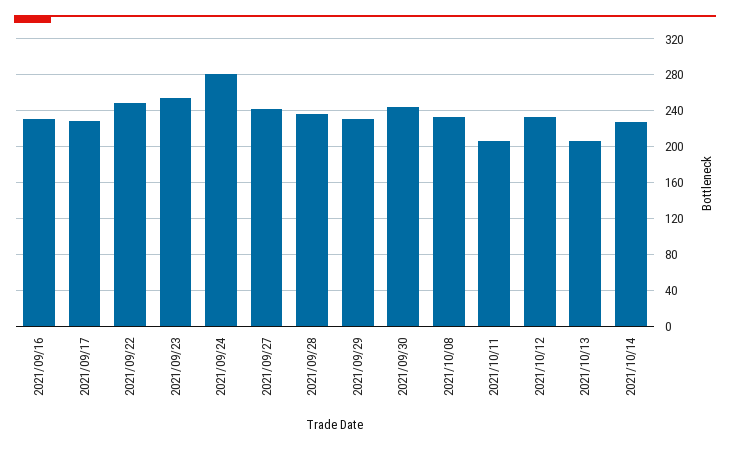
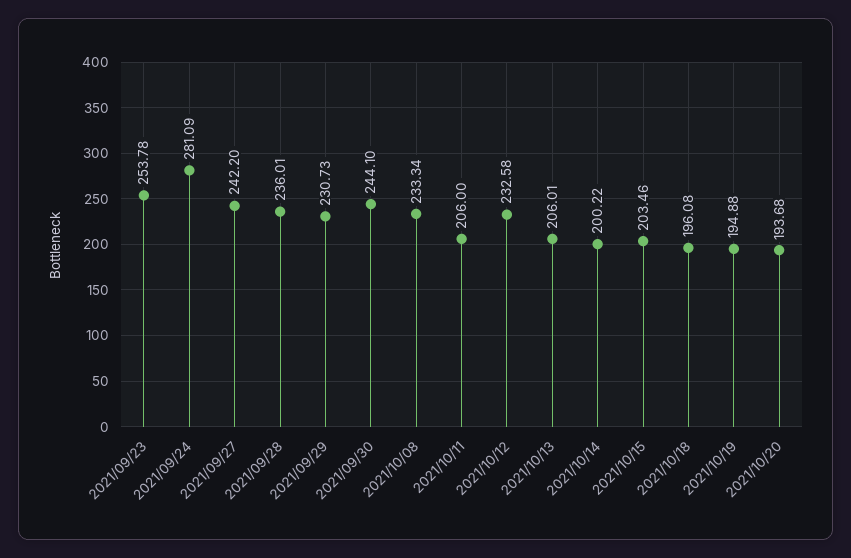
2021/09/16: 230 -> none
2021/09/17: 230 -> none
2021/09/22: 250 -> none
2021/10/14: 230 -> 200.22
2021/10/15: none -> 203.46
2021/10/18: none -> 196.08
2021/10/19: none -> 194.88
2021/10/20: none -> 193.68

